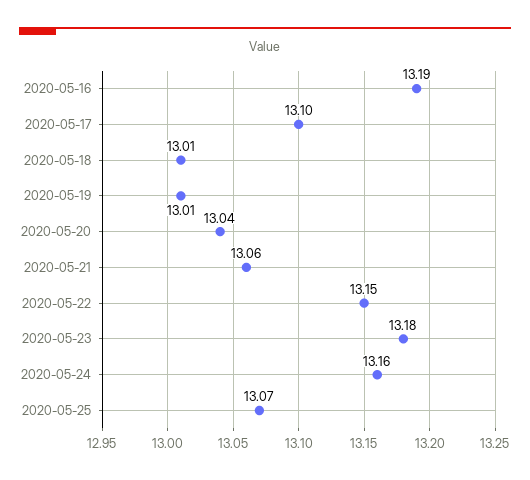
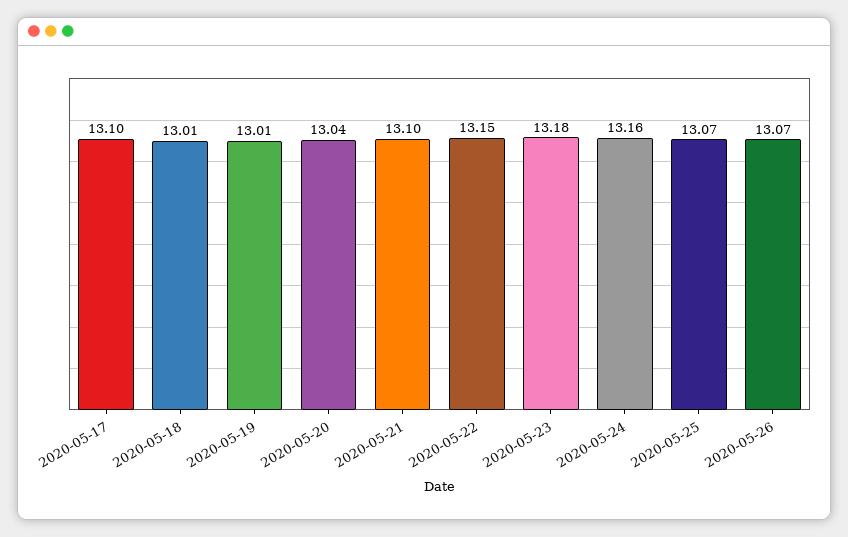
2020-05-16: 13.19 -> none
2020-05-21: 13.06 -> 13.1
2020-05-26: none -> 13.07

